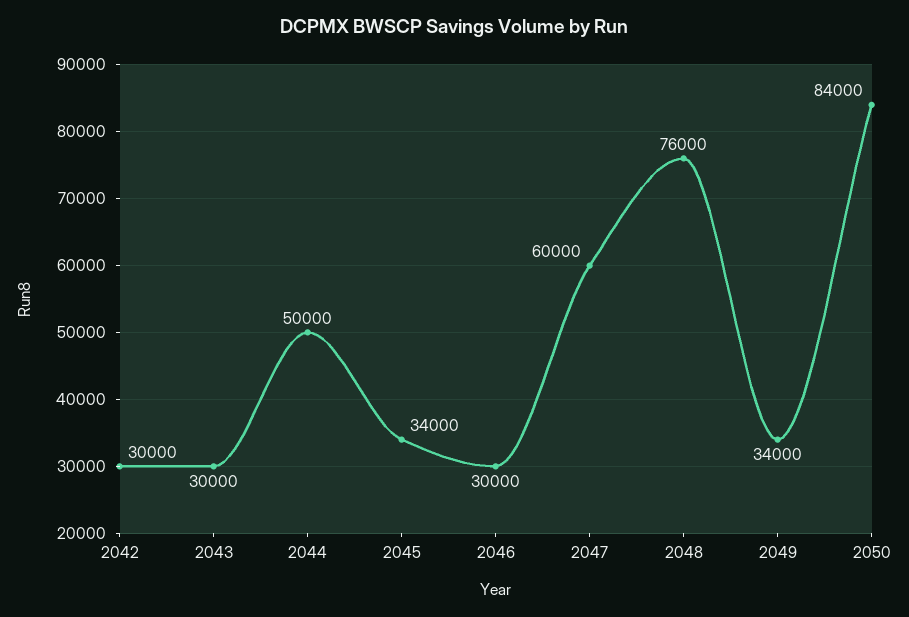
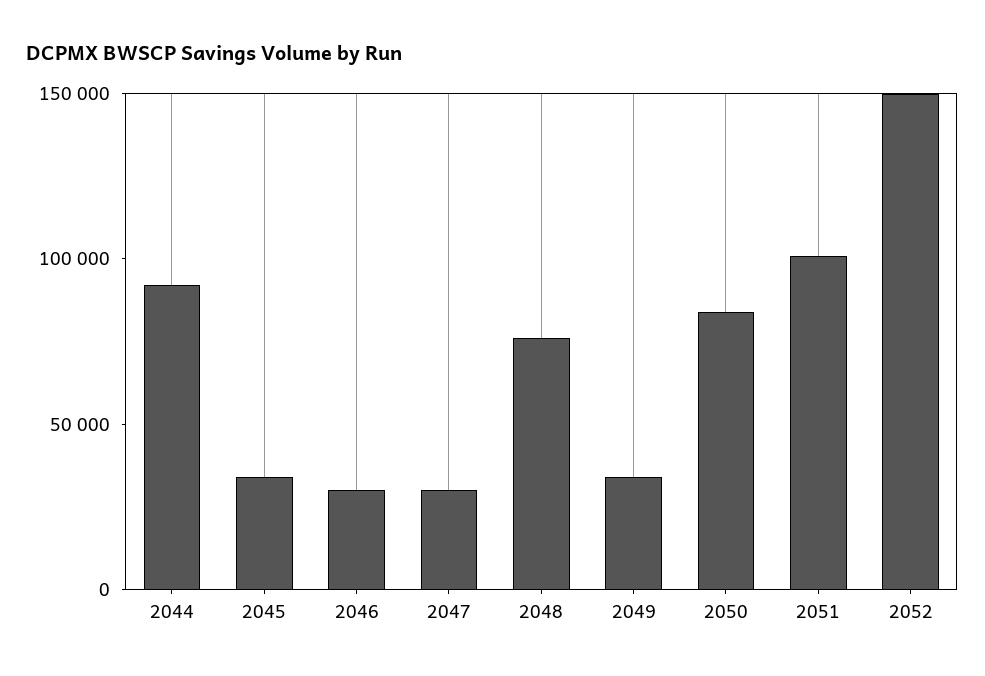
2042: 30000 -> none
2043: 30000 -> none
2044: 50000 -> 90000
2047: 60000 -> 30000
2051: none -> 100000
2052: none -> 150000

